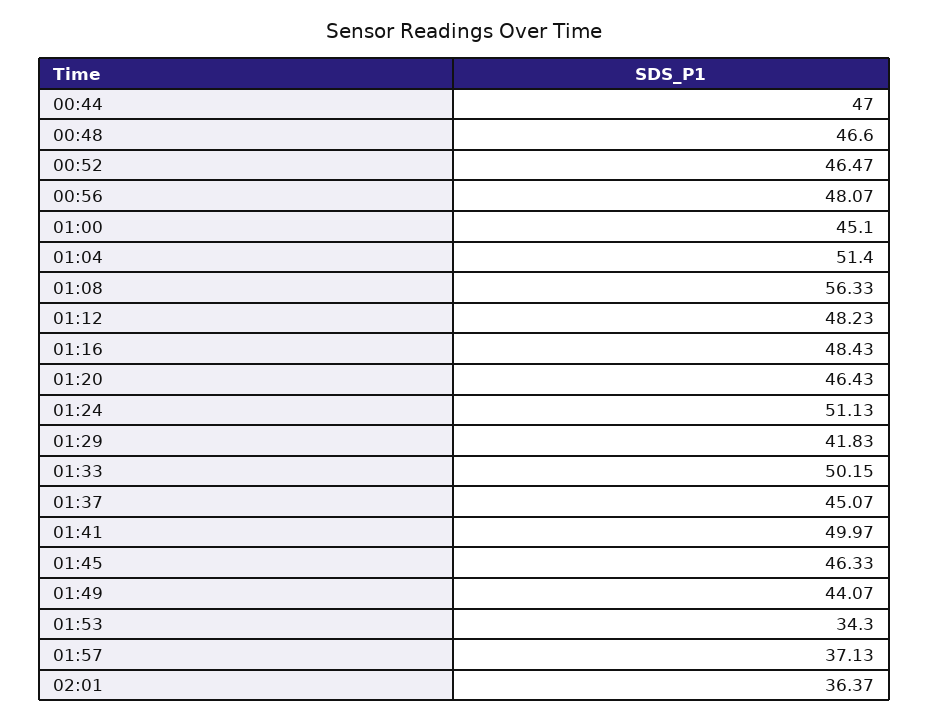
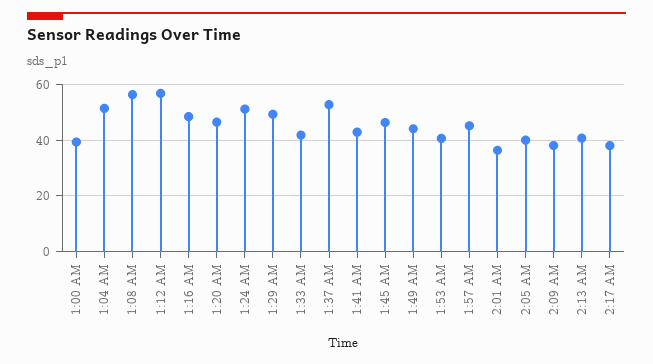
00:44: 47 -> none
00:48: 46.6 -> none
00:52: 46.47 -> none
00:56: 48.07 -> none
01:00: 45.1 -> 40
01:12: 48.23 -> 57.5
01:29: 41.83 -> 50
01:33: 50.15 -> 42.5
01:37: 45.07 -> 52.5
01:41: 49.97 -> 42.5
01:53: 34.3 -> 40
01:57: 37.13 -> 45
2:05 AM: none -> 40
2:09 AM: none -> 37.5
2:13 AM: none -> 40
2:17 AM: none -> 37.5

